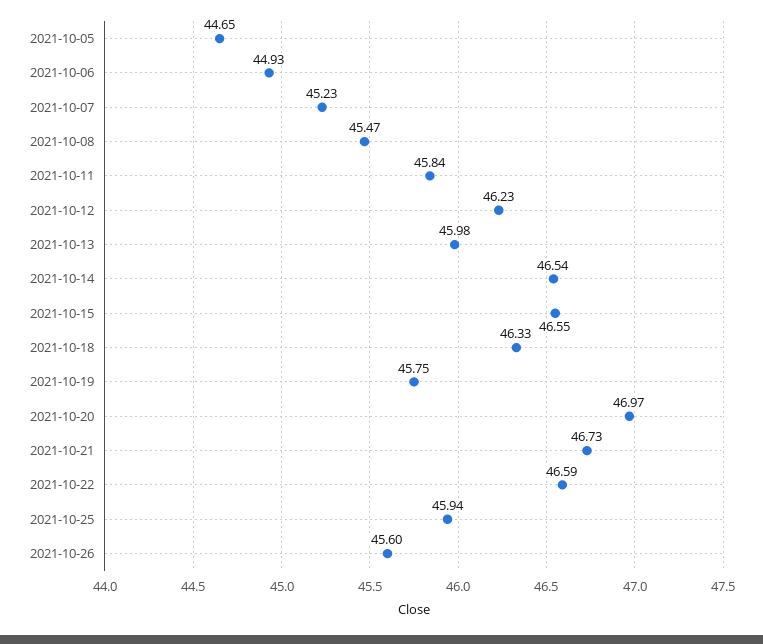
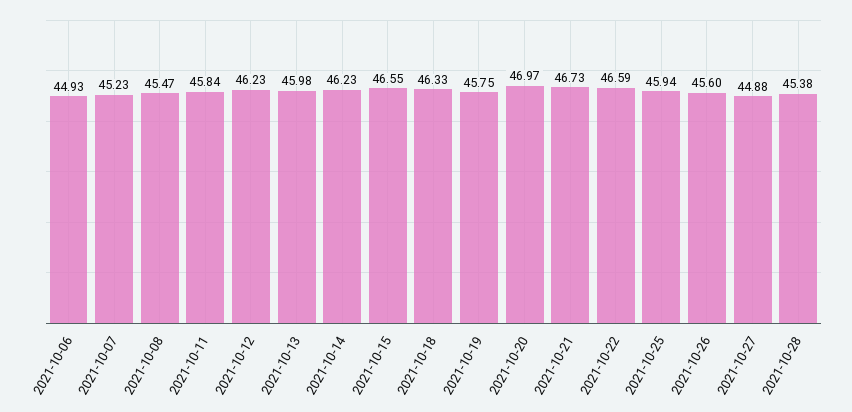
2021-10-05: 44.65 -> none
2021-10-14: 46.54 -> 46.23
2021-10-27: none -> 44.88
2021-10-28: none -> 45.38

